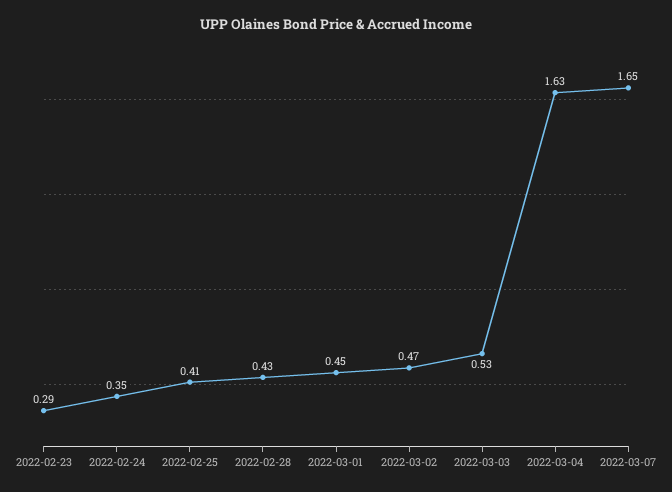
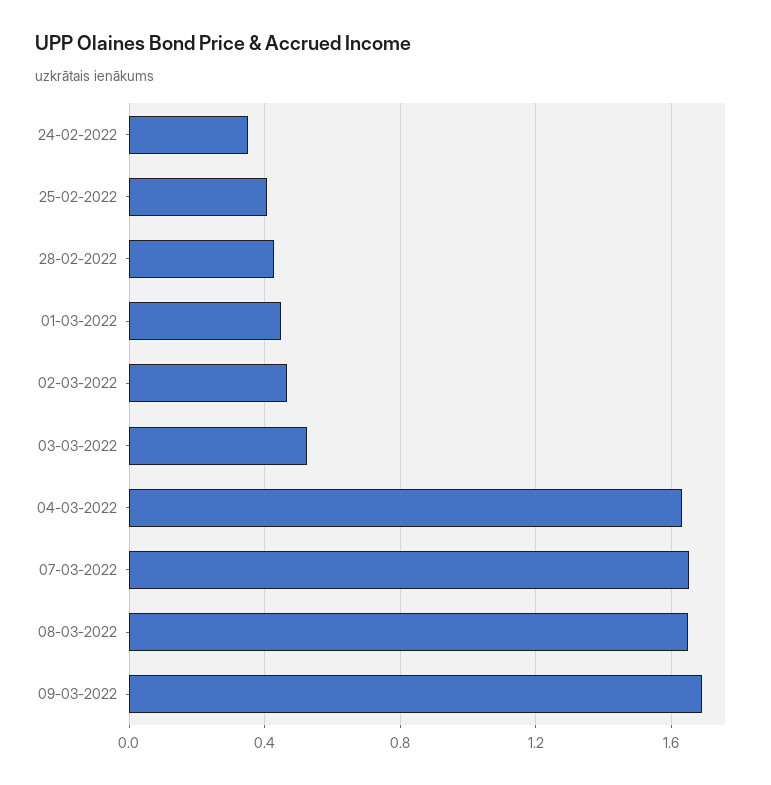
2022-02-23: 0.29 -> none
08-03-2022: none -> 1.65
09-03-2022: none -> 1.7

